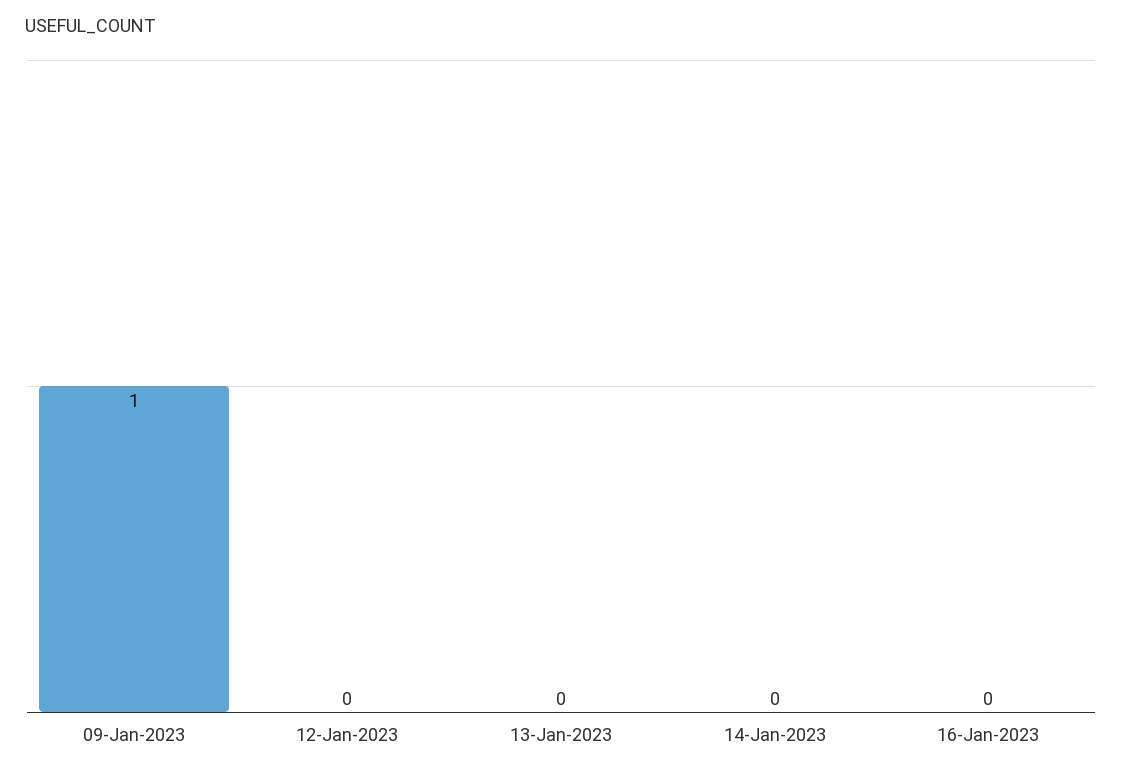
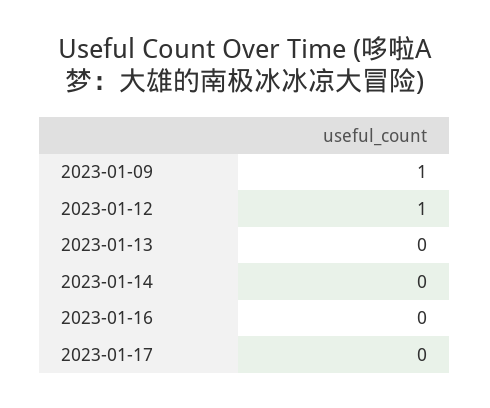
12-Jan-2023: 0 -> 1
2023-01-17: none -> 0

